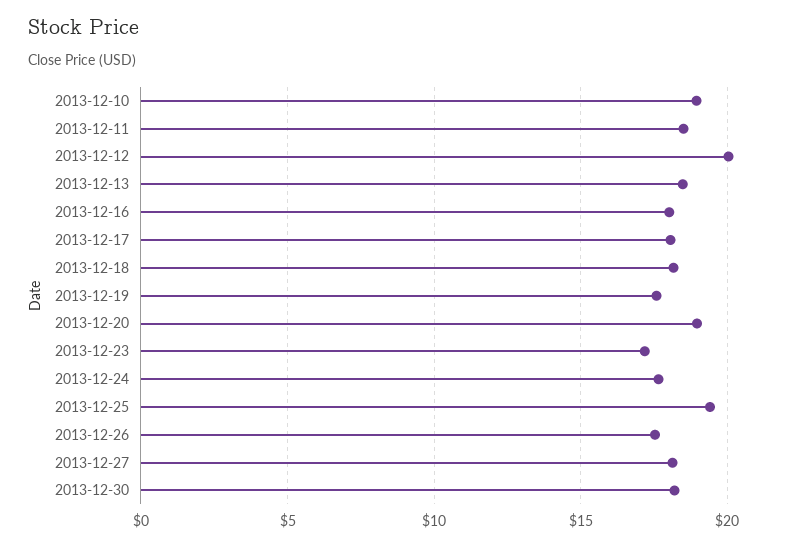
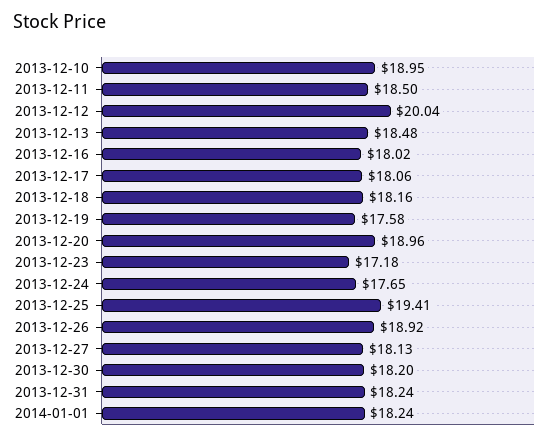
2013-12-26: 17.5 -> 18.92
2013-12-31: none -> 18.24
2014-01-01: none -> 18.24

